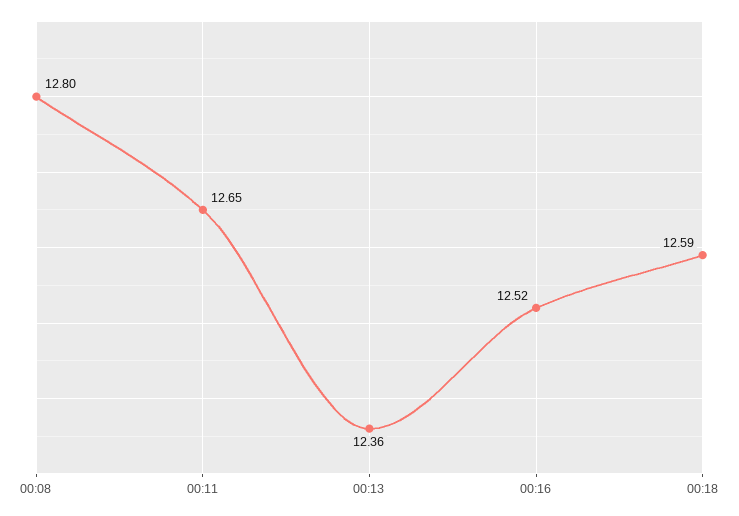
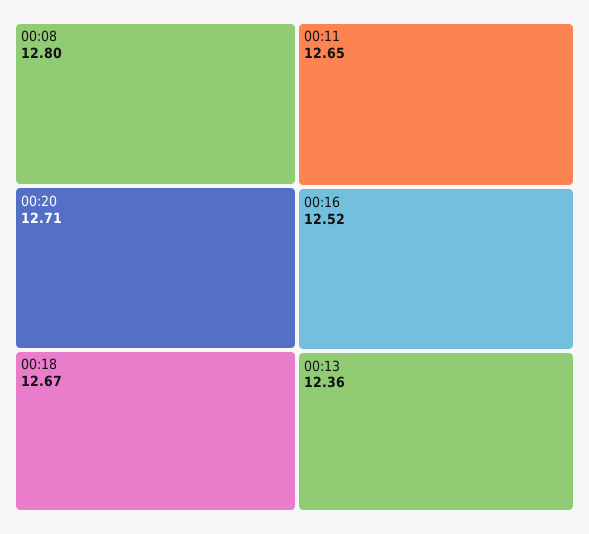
00:18: 12.59 -> 12.67
00:20: none -> 12.71

